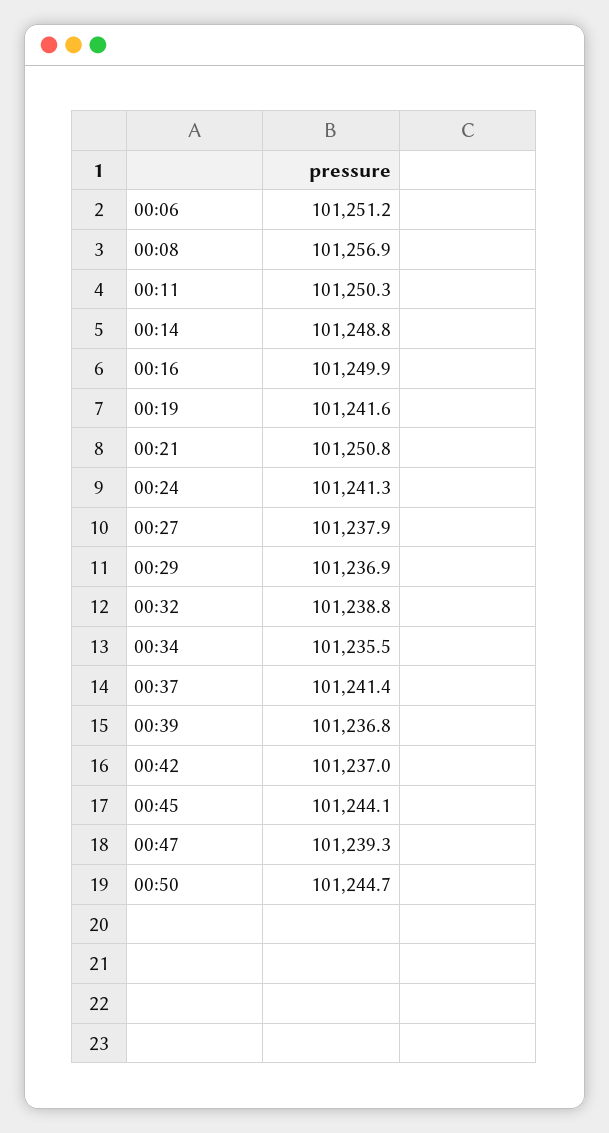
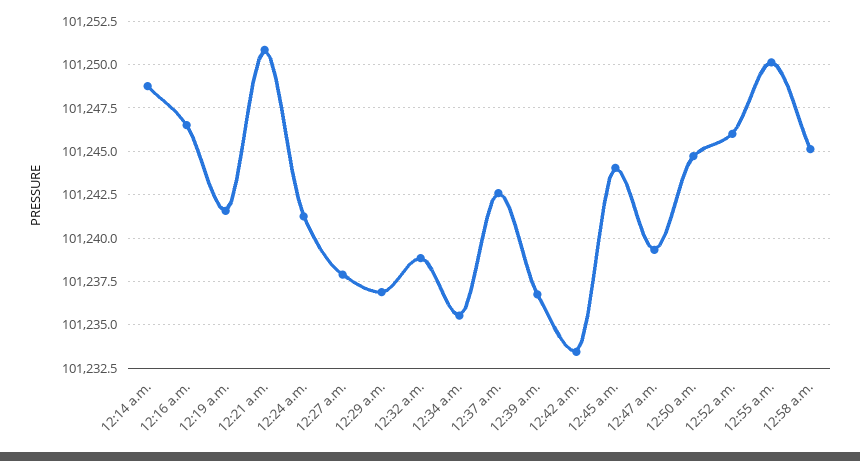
00:06: 101251.2 -> none
00:08: 101256.9 -> none
00:11: 101250.3 -> none
00:16: 101249.9 -> 101246.5
00:37: 101241.4 -> 101242.5
00:42: 101237 -> 101233.5
12:52 a.m.: none -> 101246
12:55 a.m.: none -> 101250
12:58 a.m.: none -> 101245

